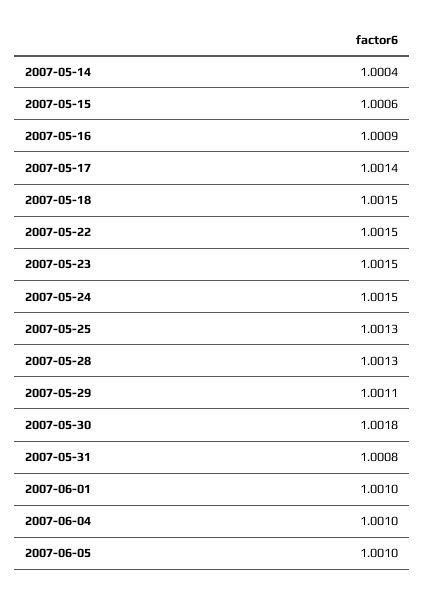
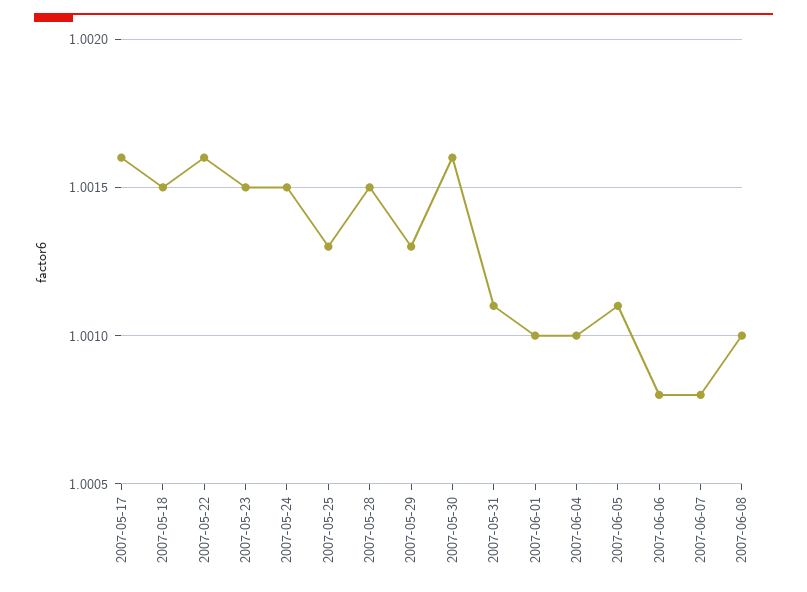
2007-05-14: 1.0004 -> none
2007-05-15: 1.0006 -> none
2007-05-16: 1.0009 -> none
2007-05-17: 1.0014 -> 1.0016
2007-05-22: 1.0015 -> 1.0016
2007-05-28: 1.0013 -> 1.0015
2007-05-29: 1.0011 -> 1.0013
2007-05-30: 1.0018 -> 1.0016
2007-05-31: 1.0008 -> 1.0011
2007-06-05: 1.001 -> 1.0011
2007-06-06: none -> 1.0008
2007-06-07: none -> 1.0008
2007-06-08: none -> 1.001

